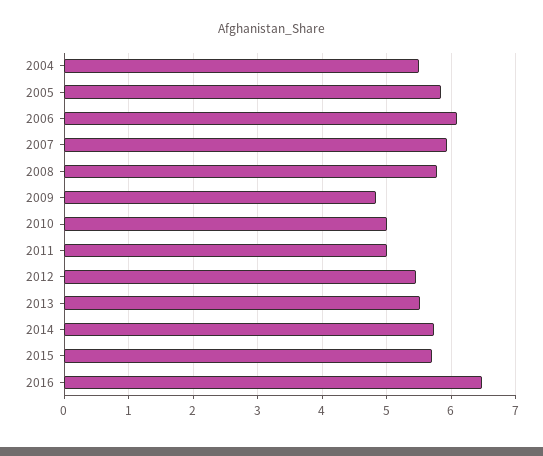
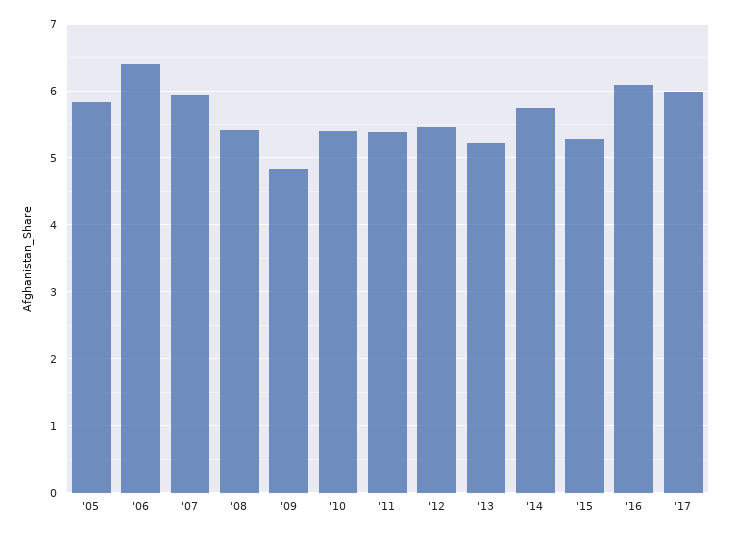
2004: 5.5 -> none
2006: 6.1 -> 6.4
2008: 5.8 -> 5.4
2010: 5 -> 5.4
2011: 5 -> 5.4
2013: 5.5 -> 5.2
2015: 5.7 -> 5.3
2016: 6.5 -> 6.1
'17: none -> 6

